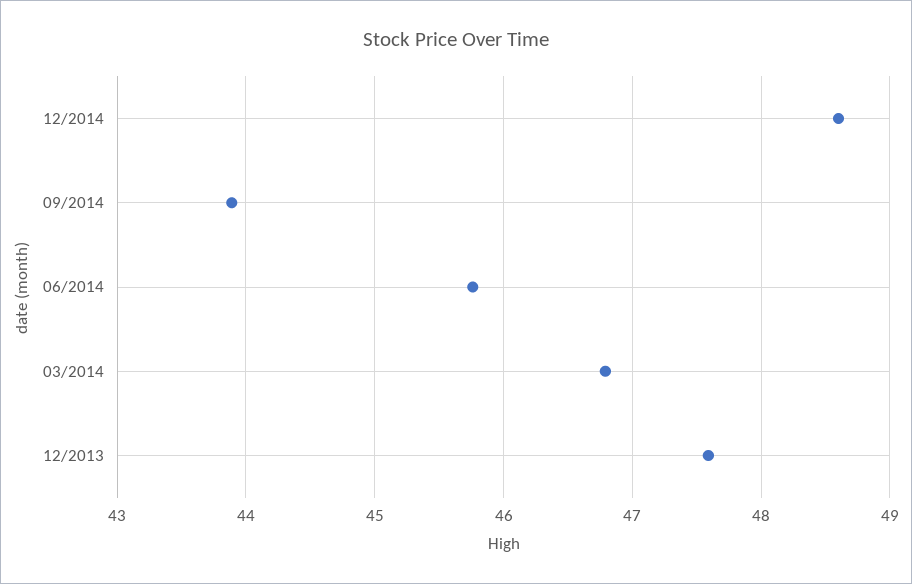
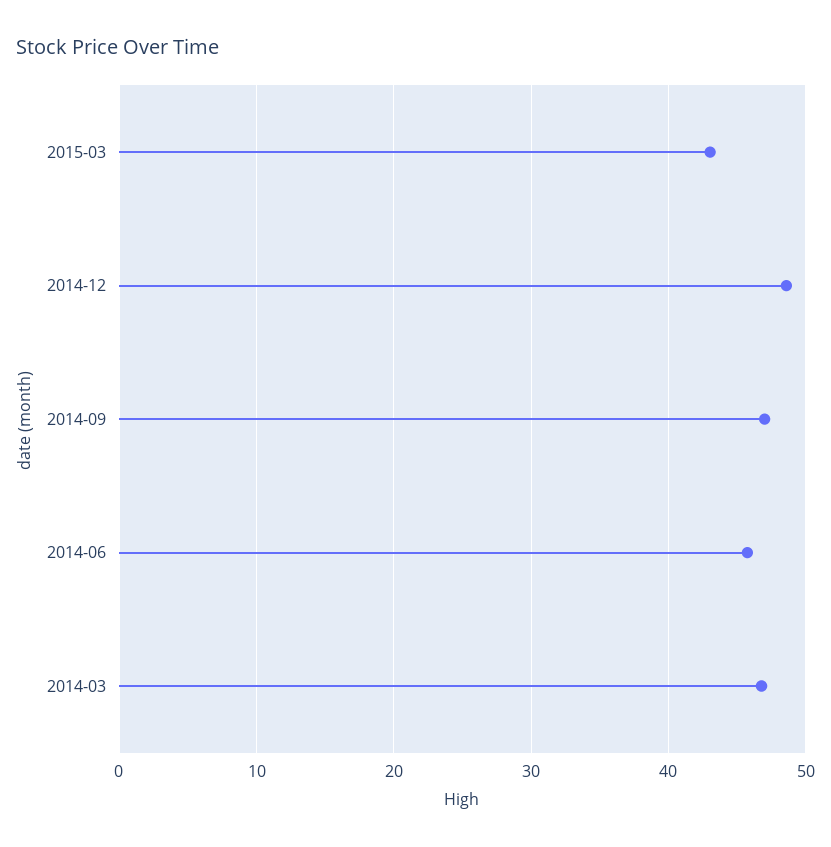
09/2014: 43.9 -> 47
12/2013: 47.6 -> none
2015-03: none -> 43

